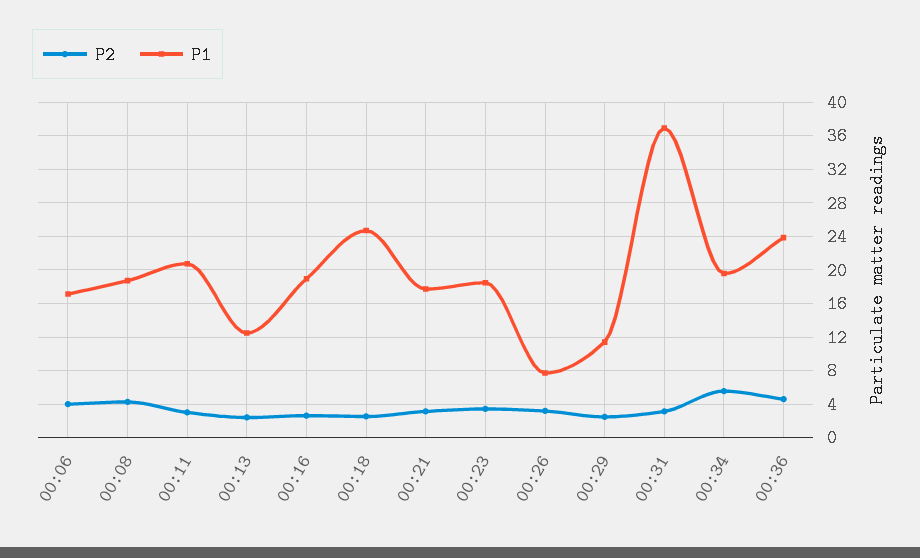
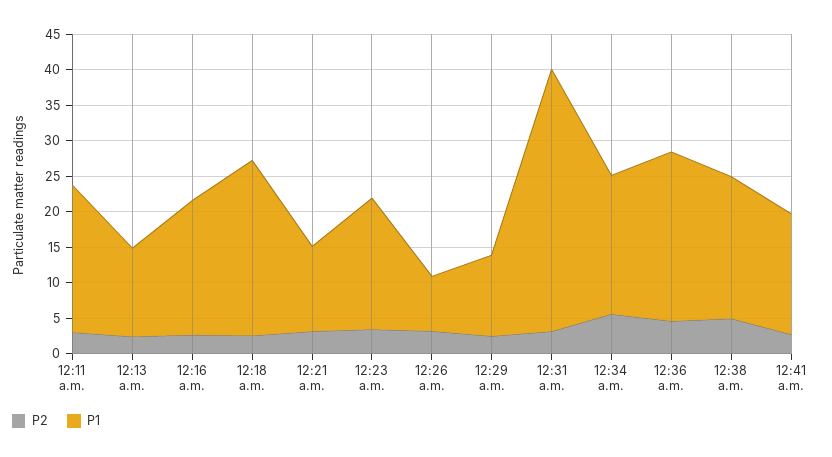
P2, 00:06: 4 -> none
P1, 00:06: 17 -> none
P2, 00:08: 4 -> none
P1, 00:08: 19 -> none
P1, 00:21: 18 -> 12.5
P2, 12:38 a.m.: none -> 5
P1, 12:38 a.m.: none -> 20
P2, 12:41 a.m.: none -> 2.5
P1, 12:41 a.m.: none -> 17.5

